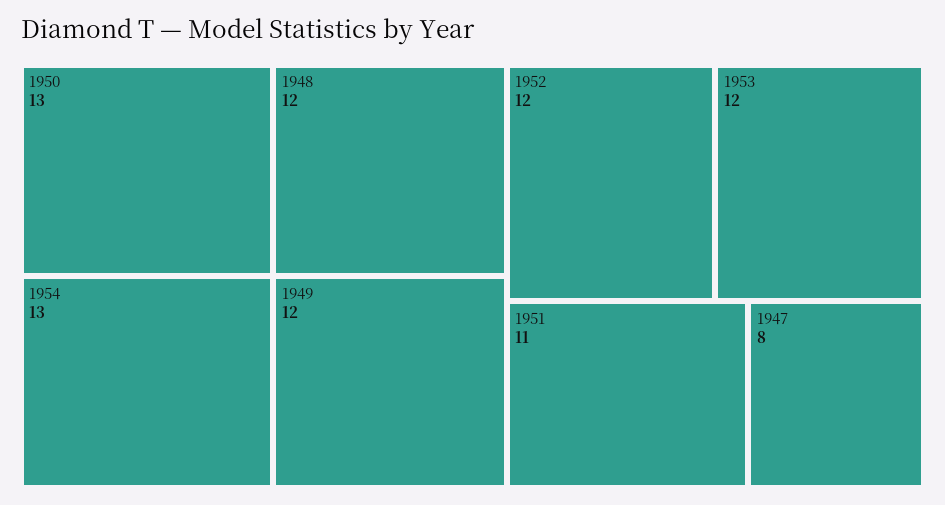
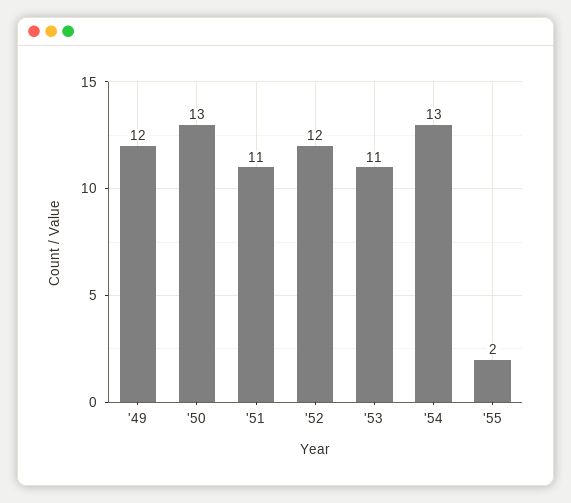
1948: 12 -> none
1953: 12 -> 11
1947: 8 -> none
'55: none -> 2

